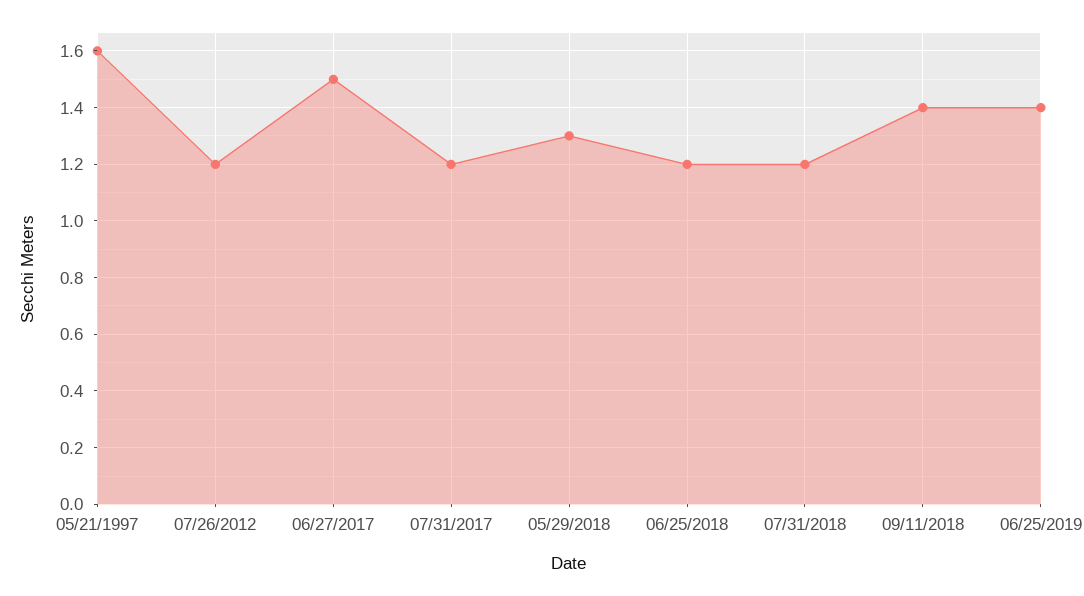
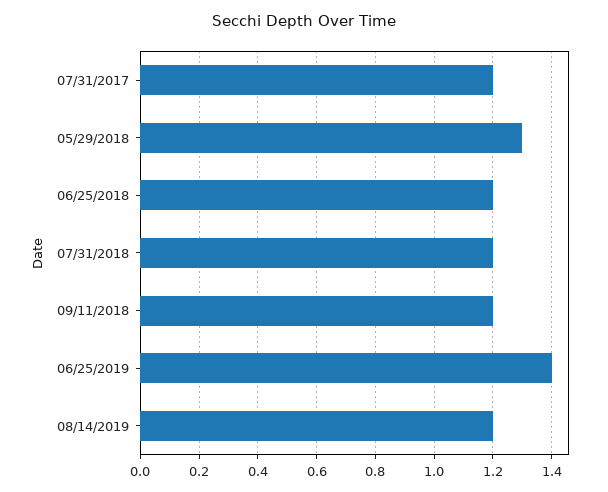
05/21/1997: 1.6 -> none
07/26/2012: 1.2 -> none
06/27/2017: 1.5 -> none
09/11/2018: 1.4 -> 1.2
08/14/2019: none -> 1.2

